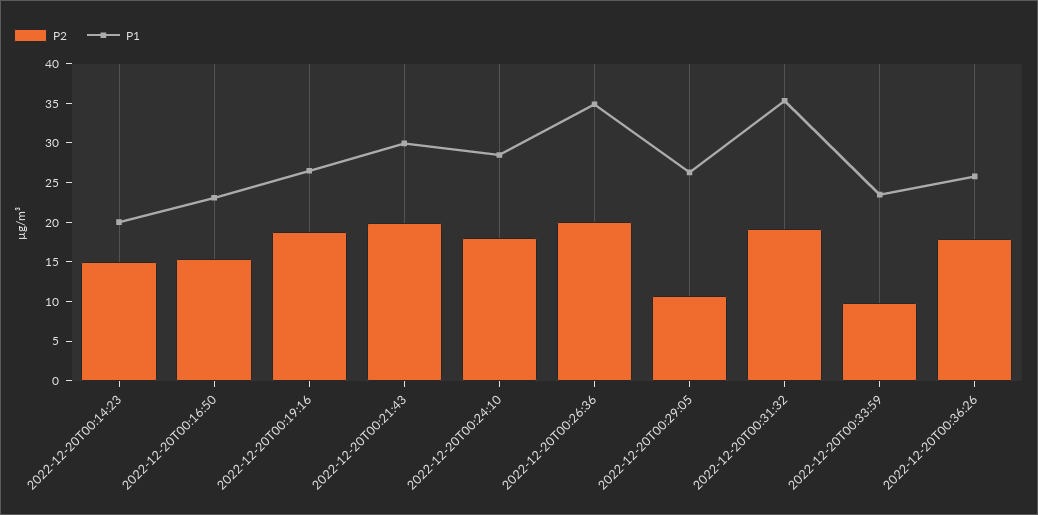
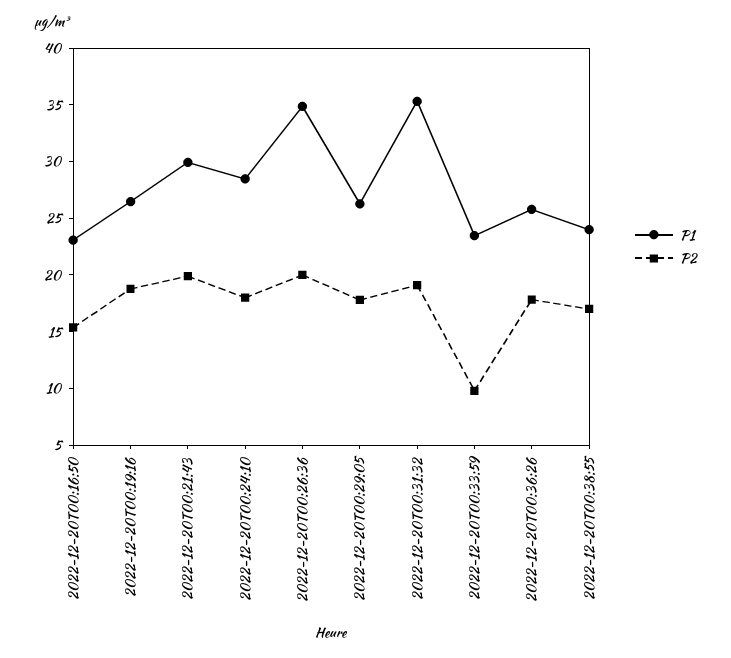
P2, 2022-12-20T00:14:23: 15 -> none
P1, 2022-12-20T00:14:23: 20 -> none
P2, 2022-12-20T00:29:05: 10 -> 18
P1, 2022-12-20T00:38:55: none -> 24
P2, 2022-12-20T00:38:55: none -> 17

